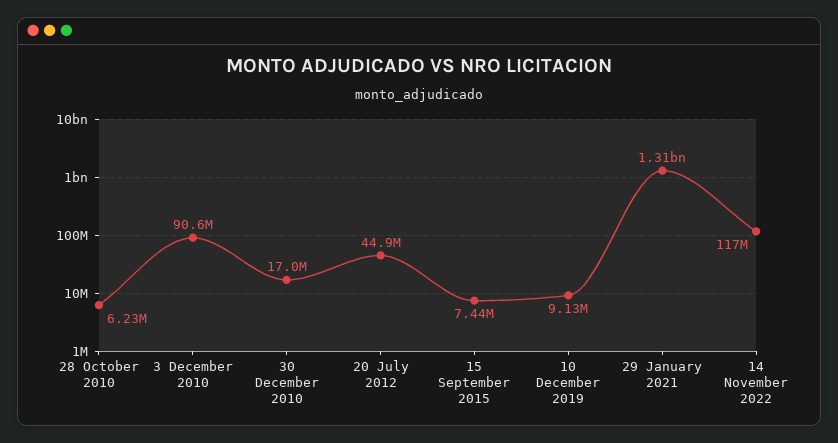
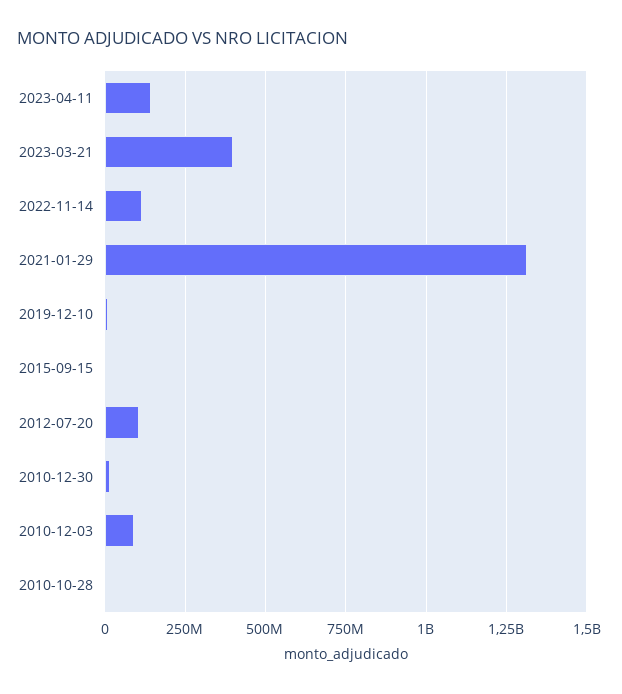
20 July 2012: 44900000 -> 100000000
2023-04-11: none -> 150000000
2023-03-21: none -> 400000000

